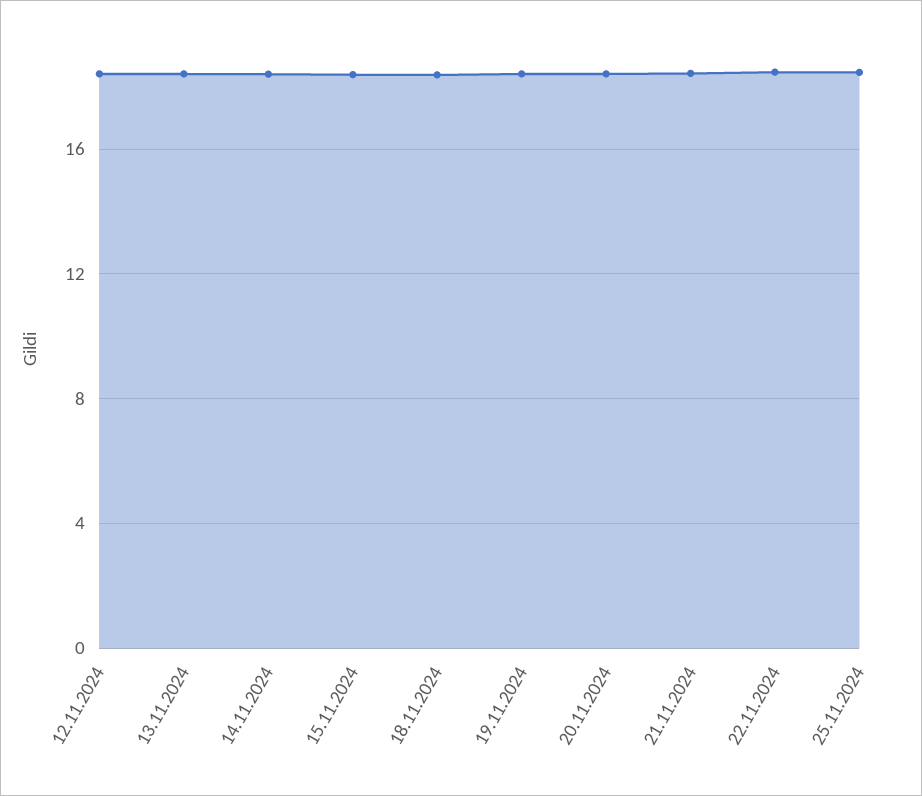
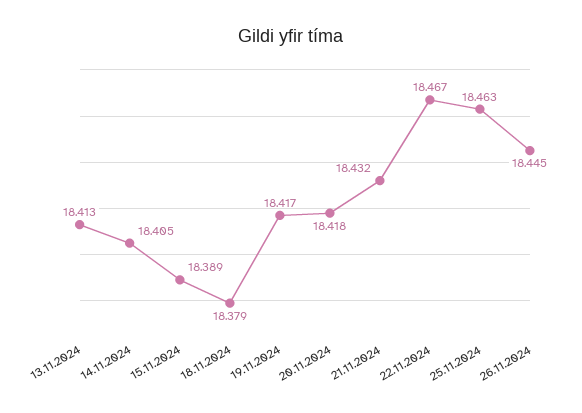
12.11.2024: 18.5 -> none
26.11.2024: none -> 18.445

